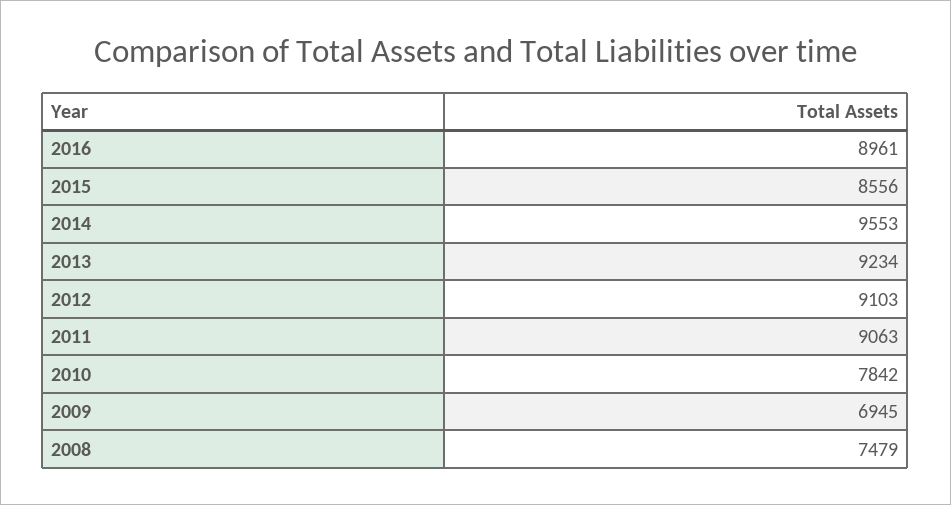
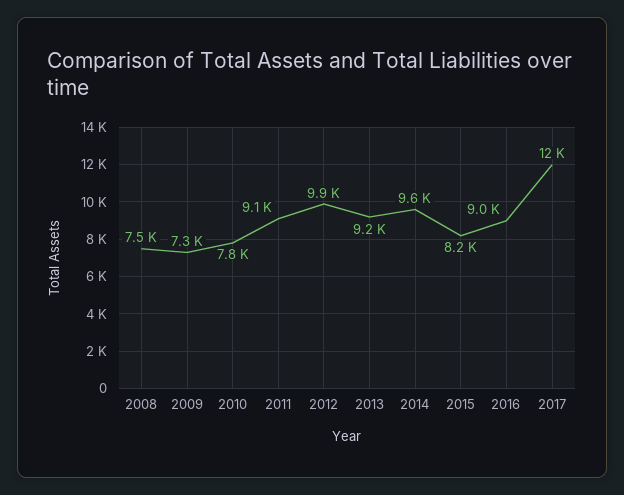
2015: 8556 -> 8200
2012: 9103 -> 9900
2009: 6945 -> 7300
2017: none -> 12000

